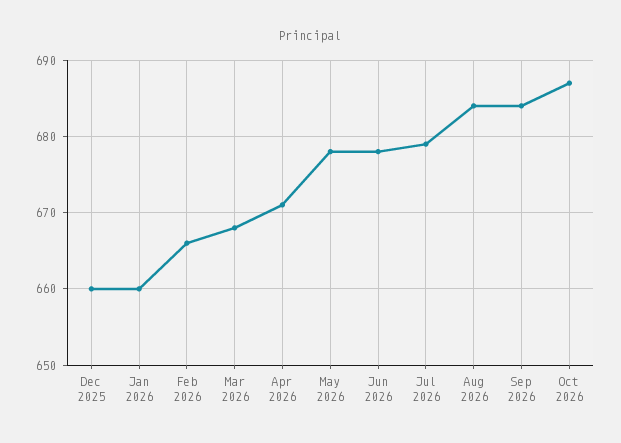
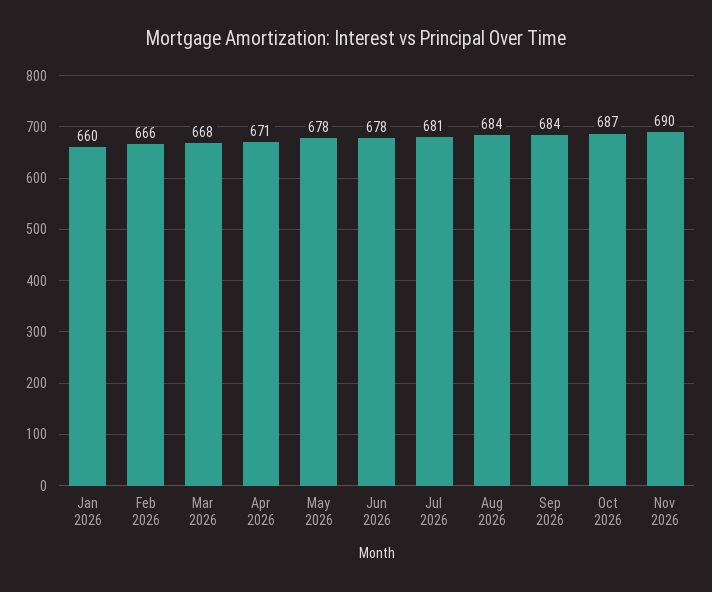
Dec 2025: 660 -> none
Jul 2026: 679 -> 681
Nov 2026: none -> 690

